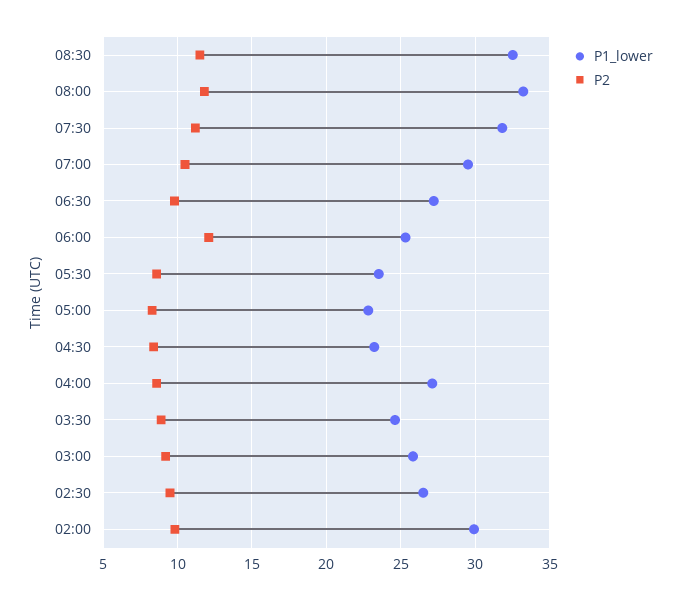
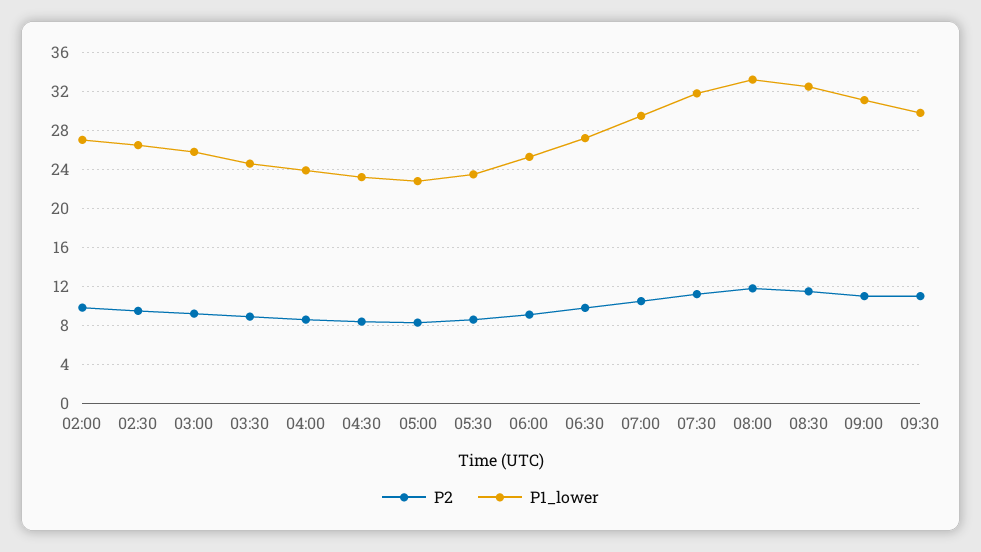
P2, 06:00: 12 -> 9
P1_lower, 04:00: 27 -> 24
P1_lower, 02:00: 30 -> 27
P2, 09:00: none -> 11
P1_lower, 09:00: none -> 31
P2, 09:30: none -> 11
P1_lower, 09:30: none -> 30

